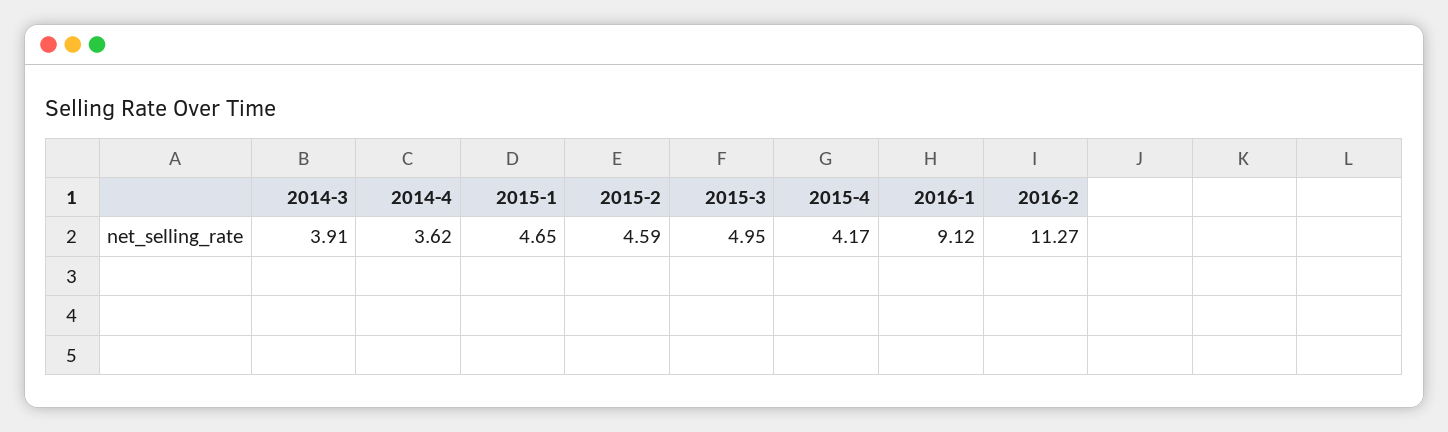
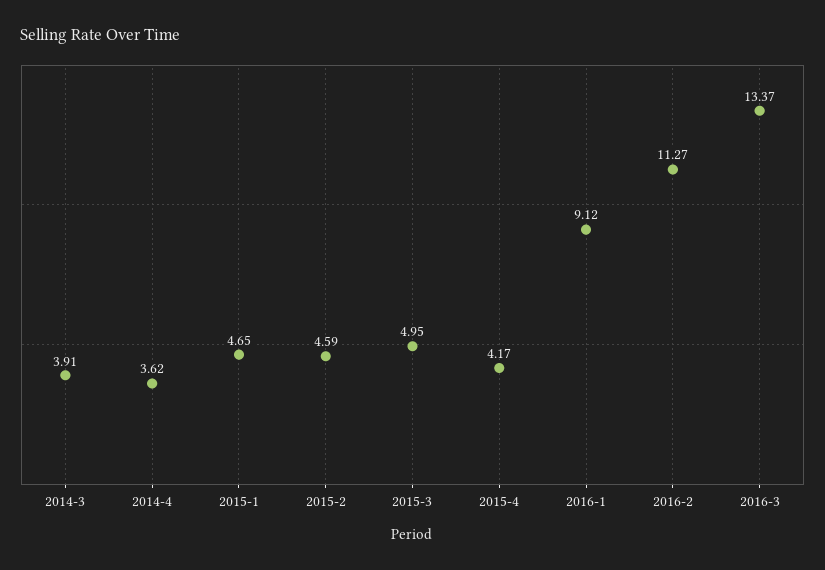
2016-3: none -> 13.37

